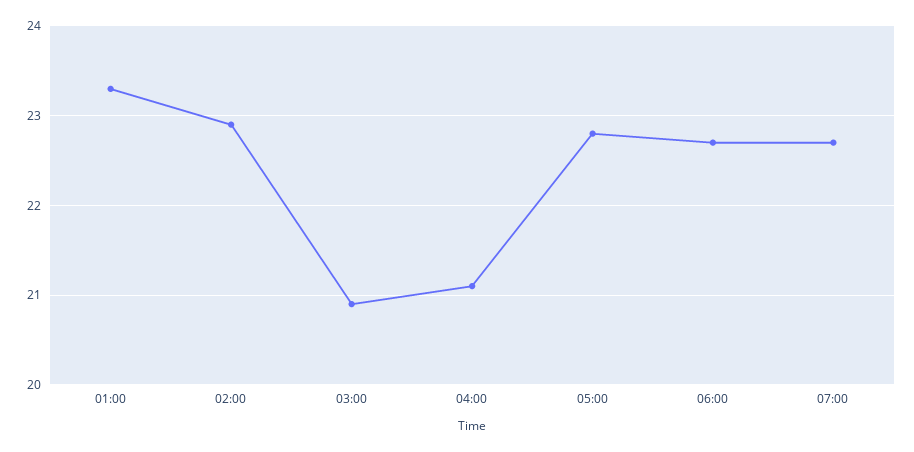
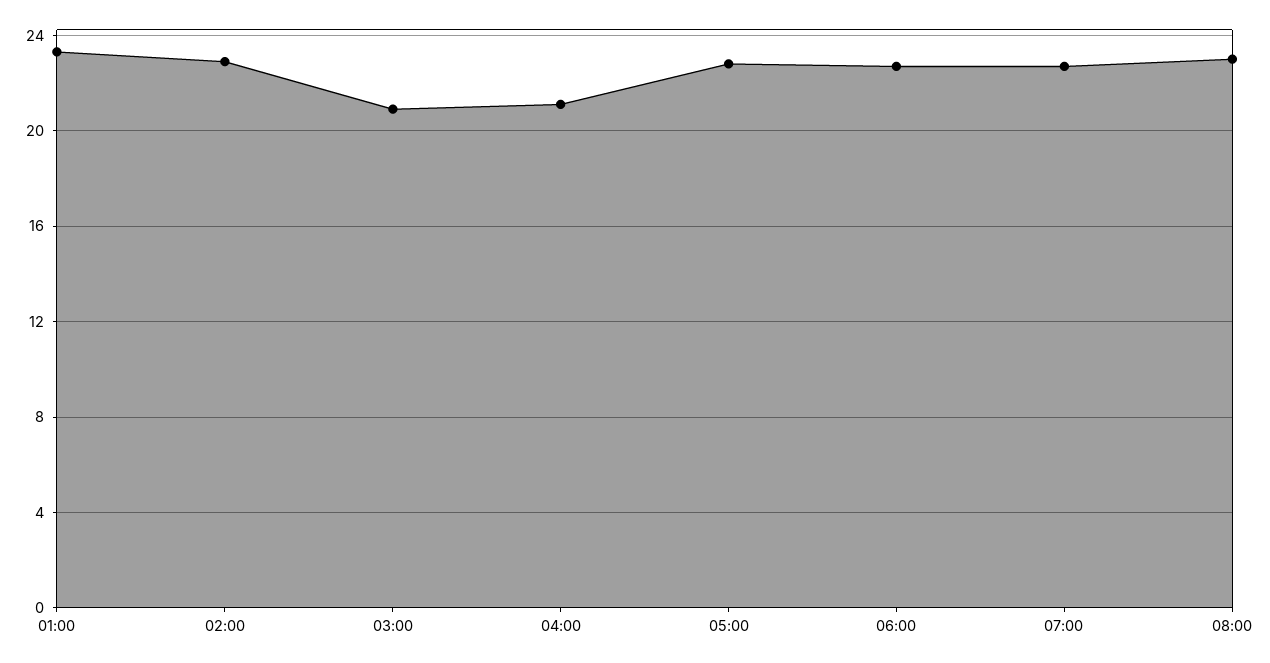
08:00: none -> 23

